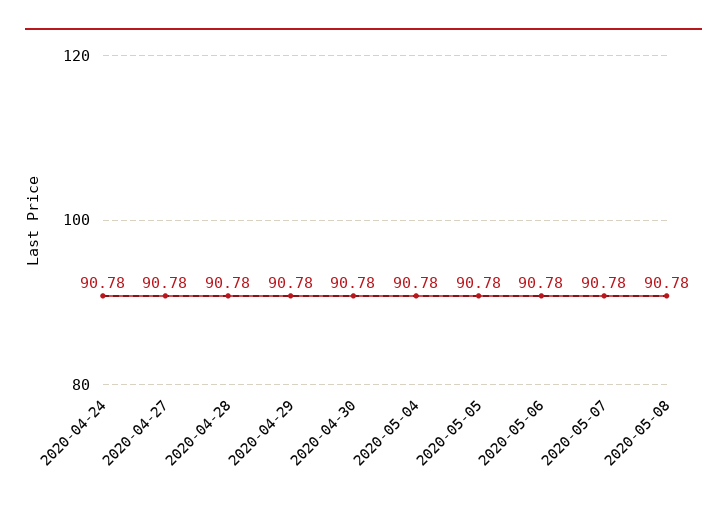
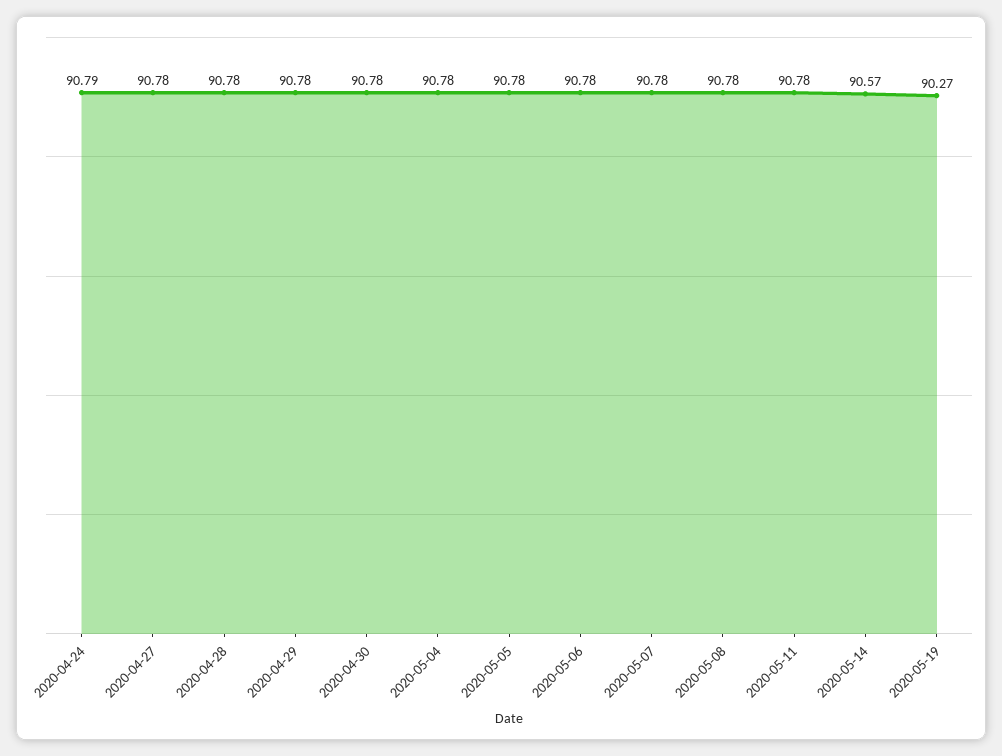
2020-04-24: 90.78 -> 90.79
2020-05-11: none -> 90.78
2020-05-14: none -> 90.57
2020-05-19: none -> 90.27

